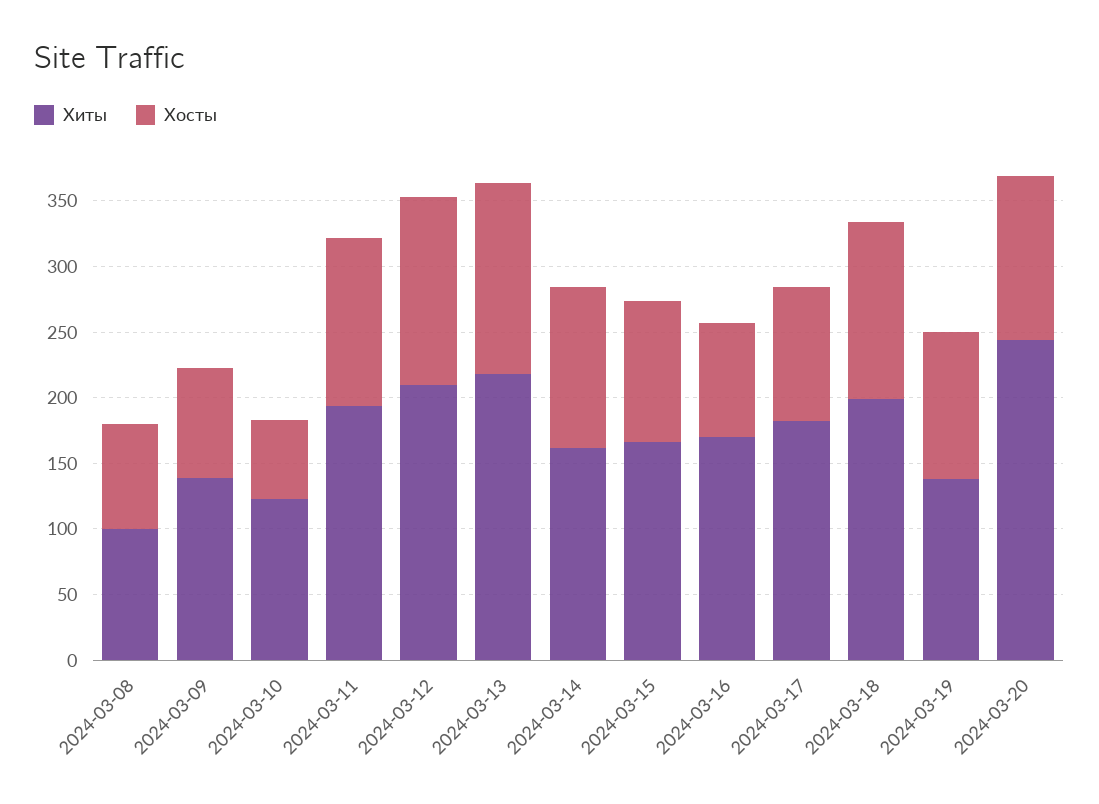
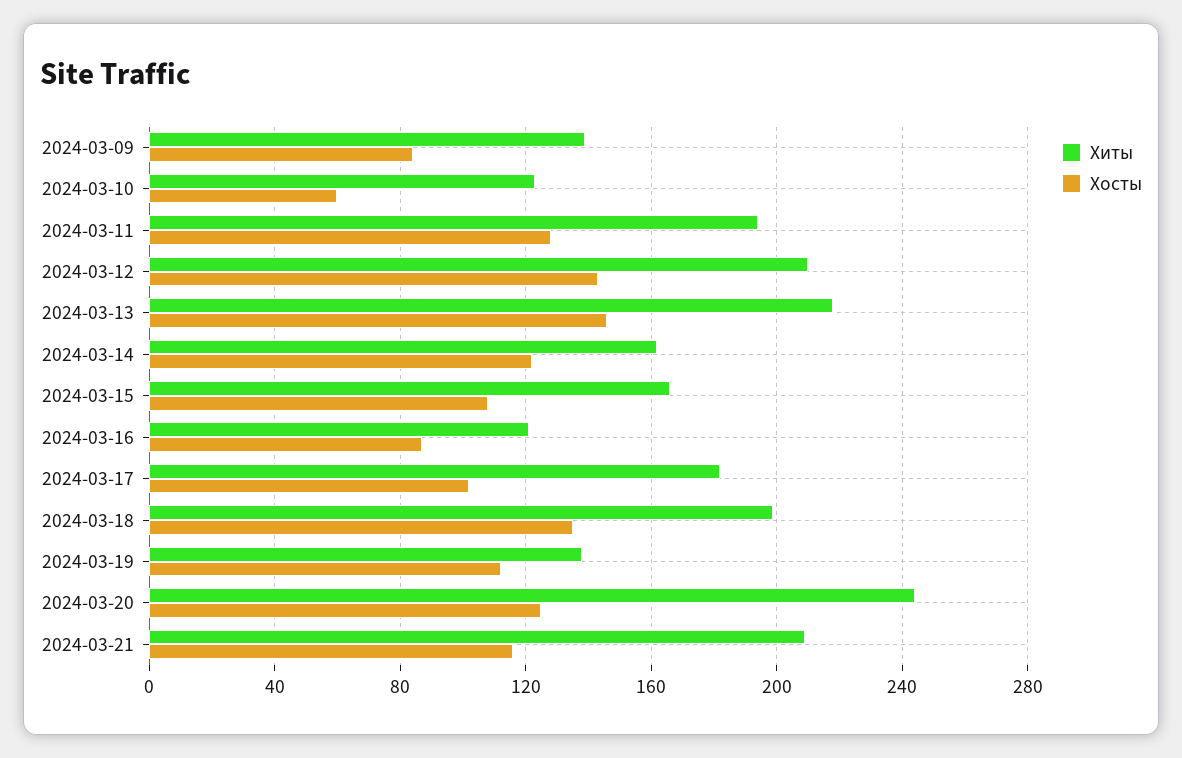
Хиты, 2024-03-08: 100 -> none
Хосты, 2024-03-08: 80 -> none
Хиты, 2024-03-16: 170 -> 120
Хиты, 2024-03-21: none -> 210
Хосты, 2024-03-21: none -> 115

